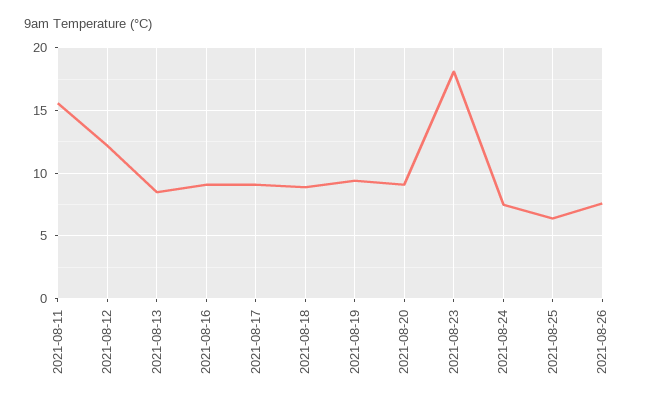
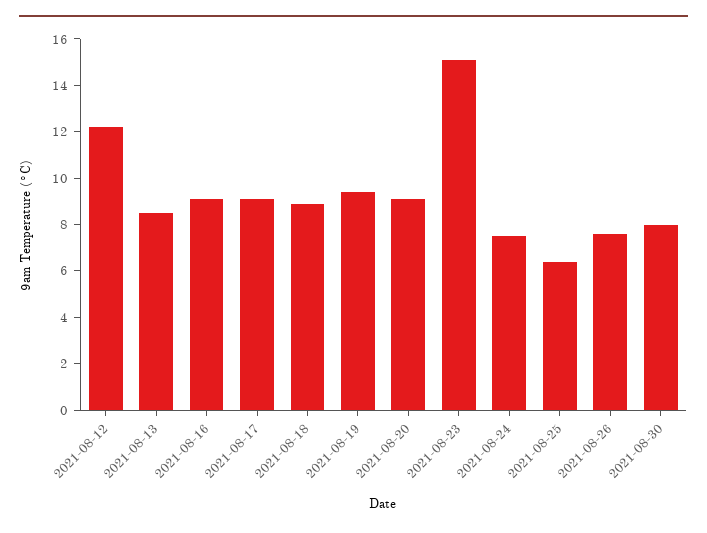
2021-08-11: 15.5 -> none
2021-08-23: 18 -> 15
2021-08-30: none -> 8

